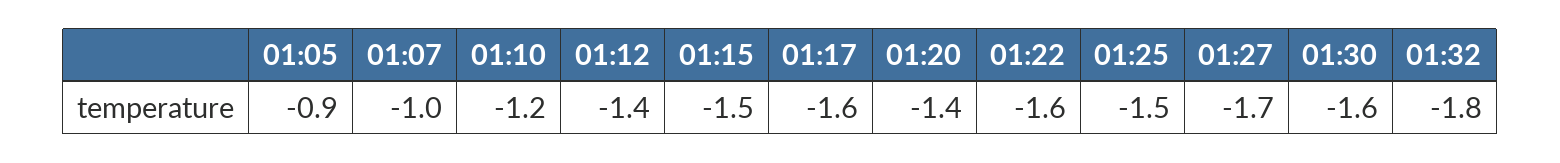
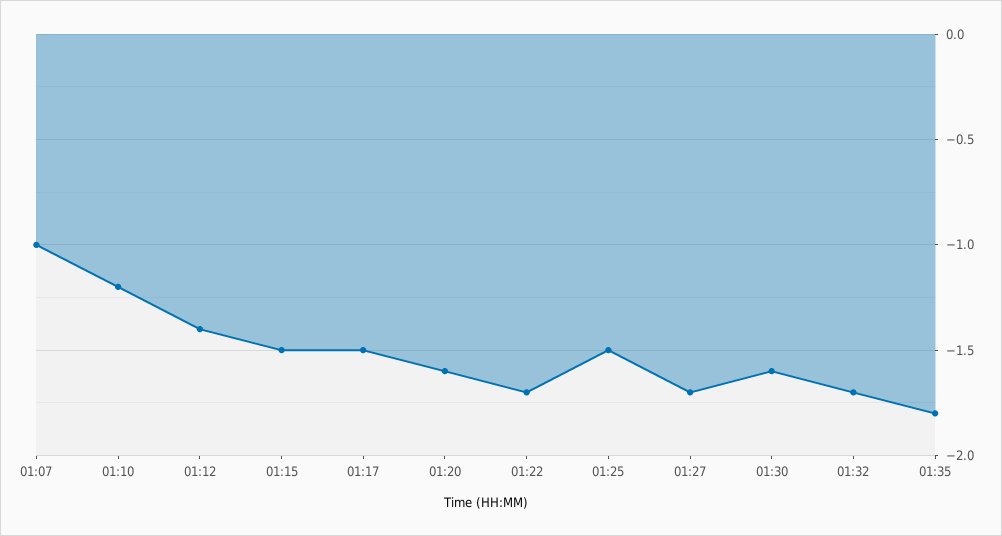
01:05: -0.9 -> none
01:17: -1.6 -> -1.5
01:20: -1.4 -> -1.6
01:22: -1.6 -> -1.7
01:32: -1.8 -> -1.7
01:35: none -> -1.8

